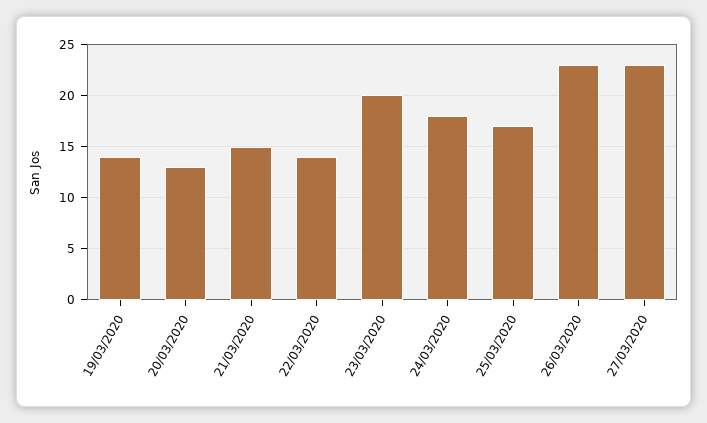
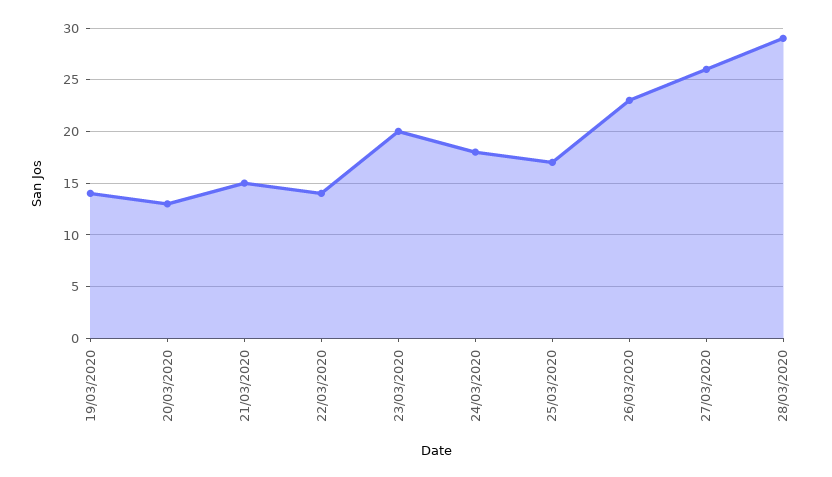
27/03/2020: 23 -> 26
28/03/2020: none -> 29

